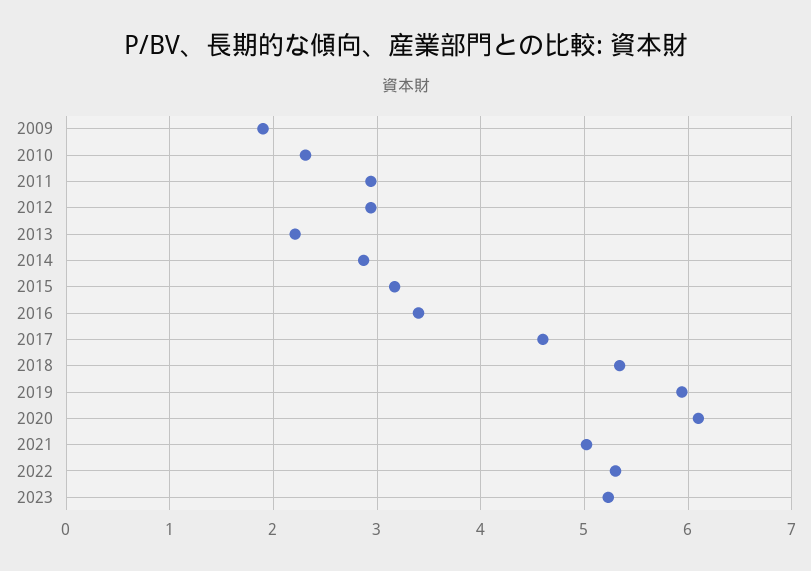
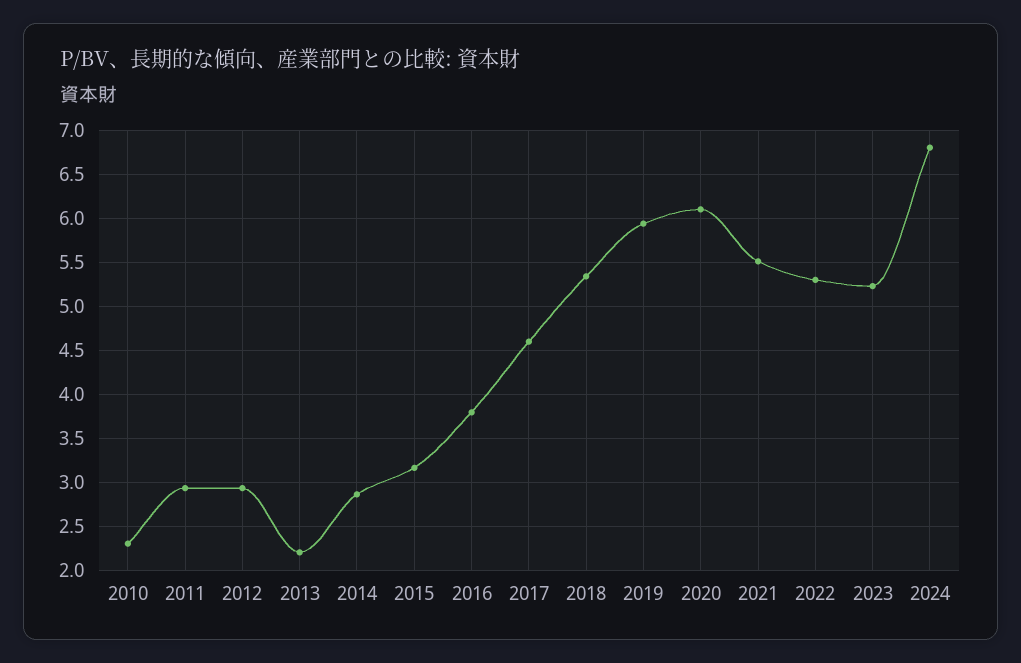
2009: 1.9 -> none
2016: 3.4 -> 3.8
2021: 5 -> 5.5
2024: none -> 6.8

